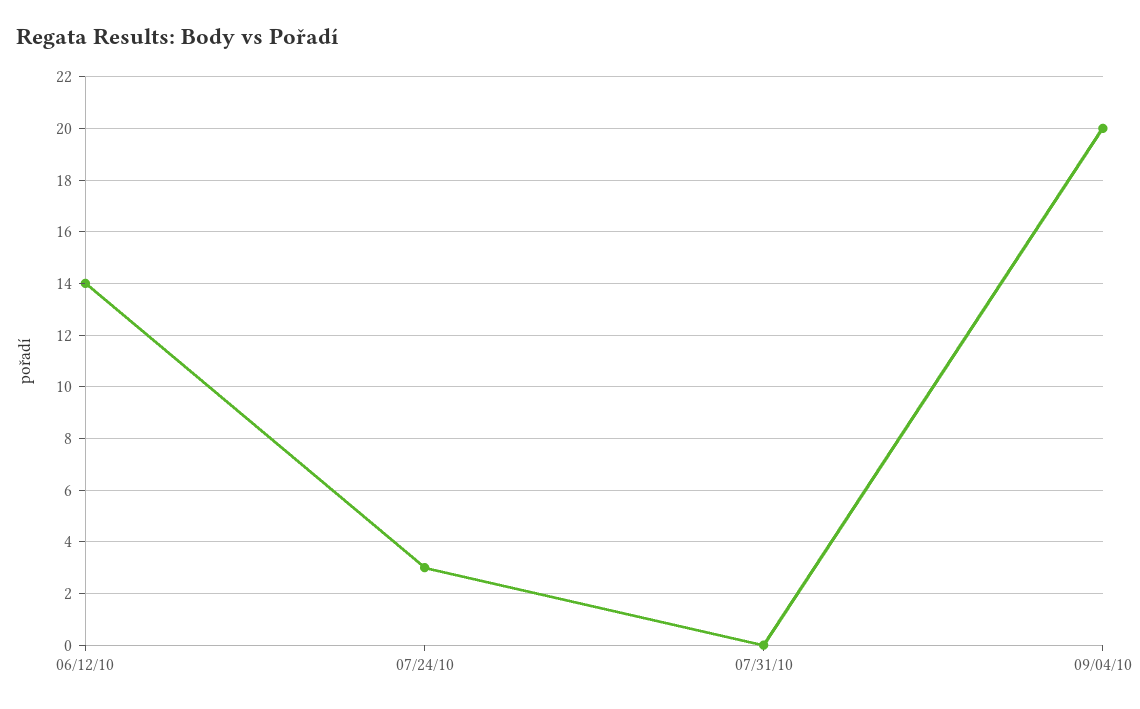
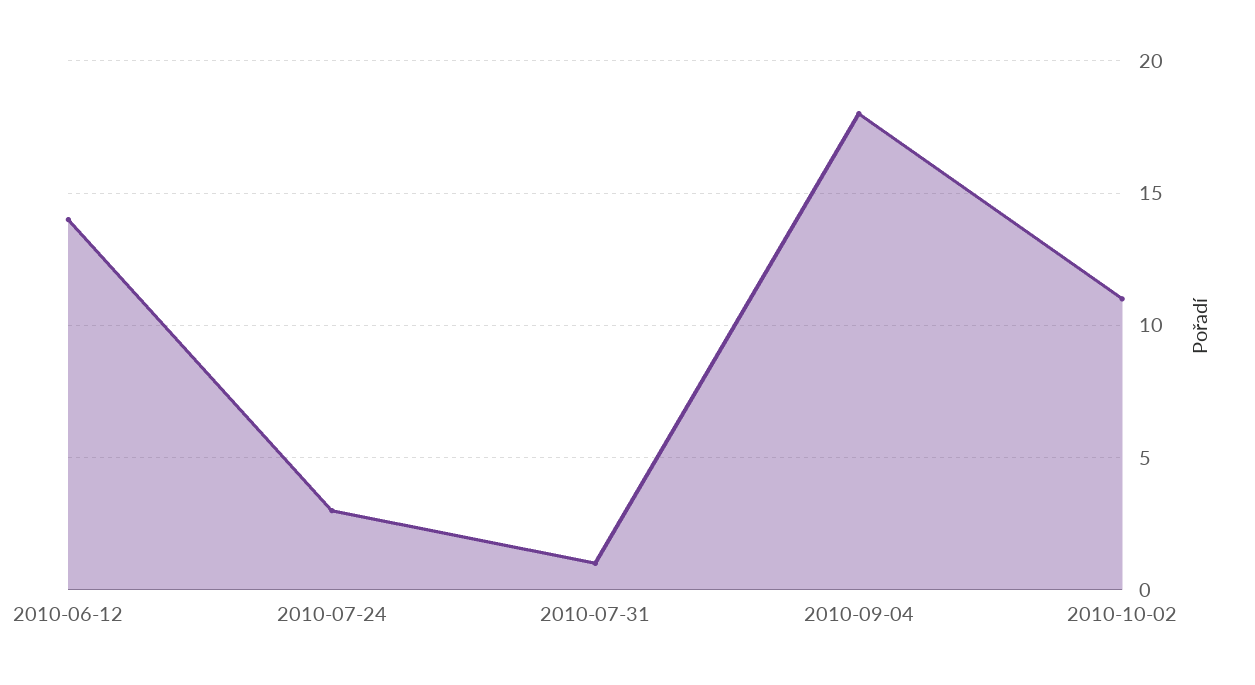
07/31/10: 0 -> 1
09/04/10: 20 -> 18
2010-10-02: none -> 11

